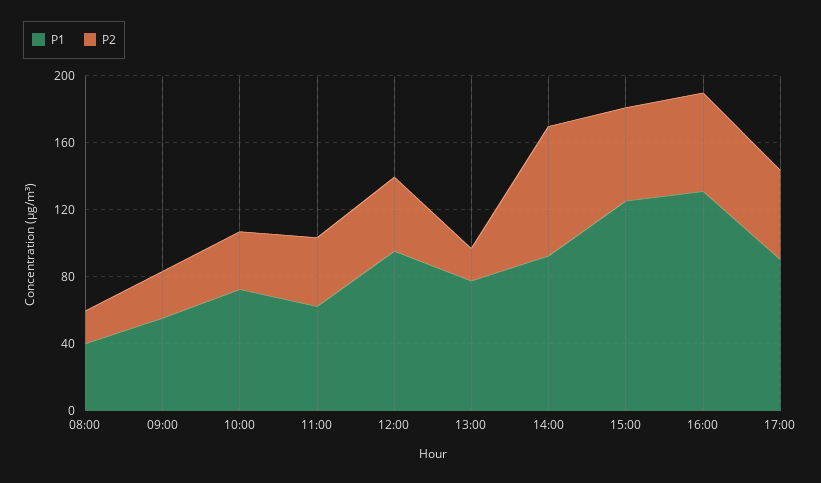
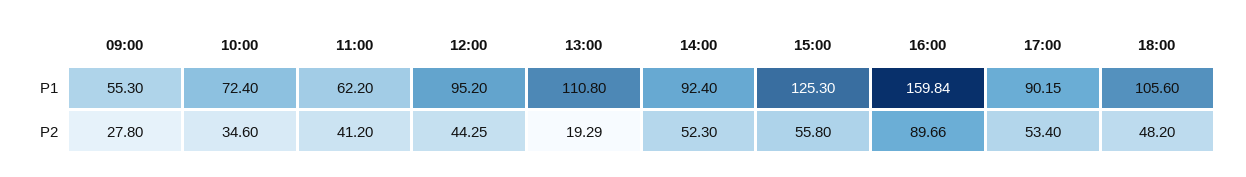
P1, 08:00: 40 -> none
P2, 08:00: 20 -> none
P1, 13:00: 80 -> 110.8
P2, 14:00: 80 -> 52.3
P1, 16:00: 130 -> 159.84
P2, 16:00: 60 -> 89.66
P1, 18:00: none -> 105.6
P2, 18:00: none -> 48.2

